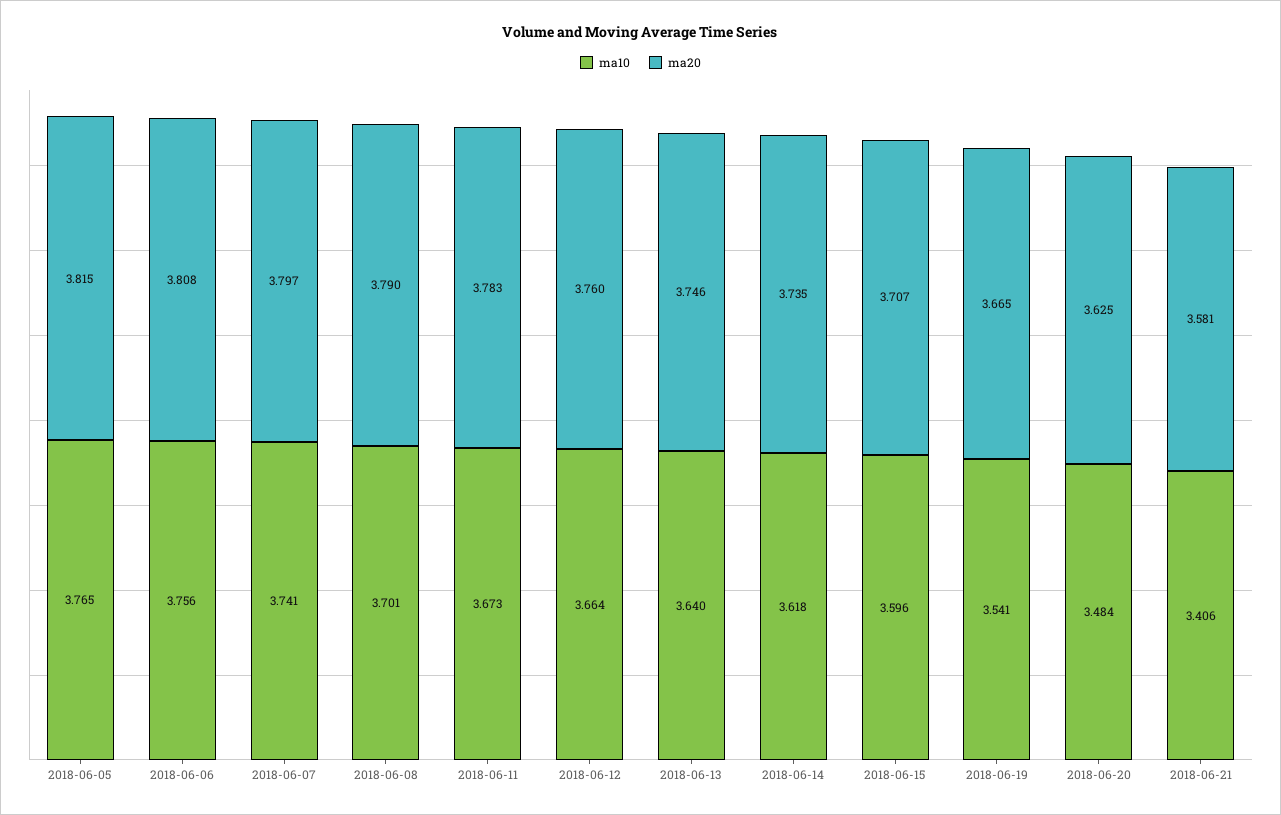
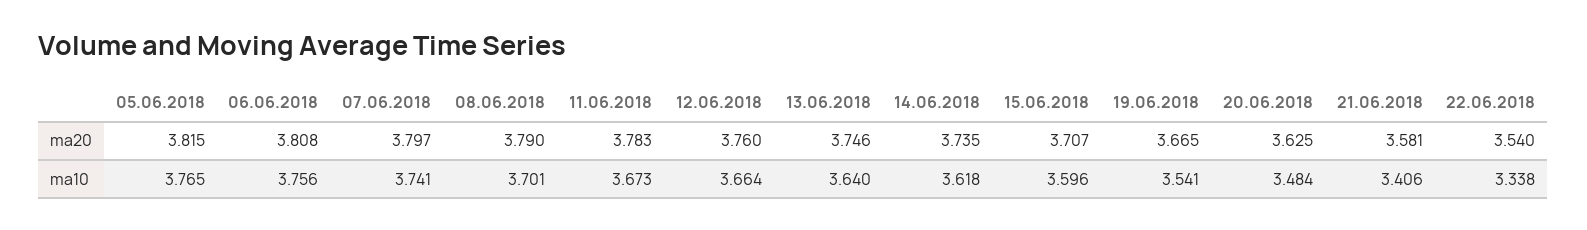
ma20, 22.06.2018: none -> 3.54
ma10, 22.06.2018: none -> 3.338

